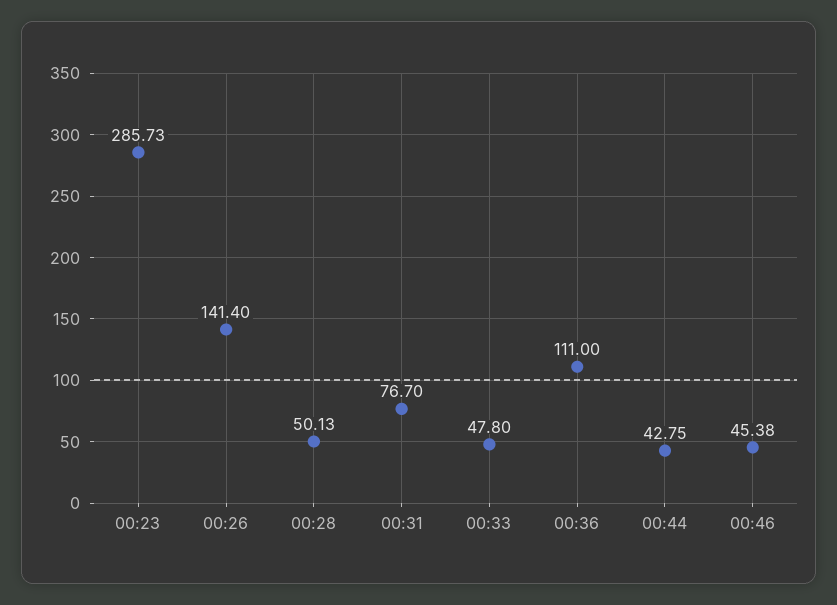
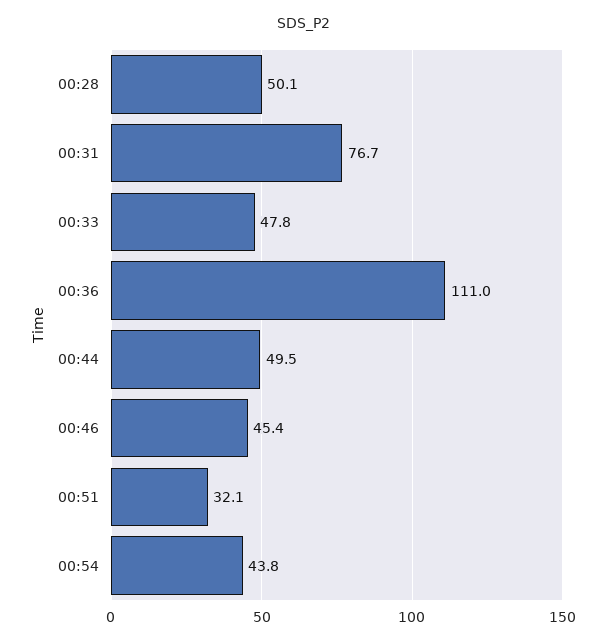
00:23: 285.73 -> none
00:26: 141.4 -> none
00:44: 42.75 -> 49.5
00:51: none -> 32.1
00:54: none -> 43.8

